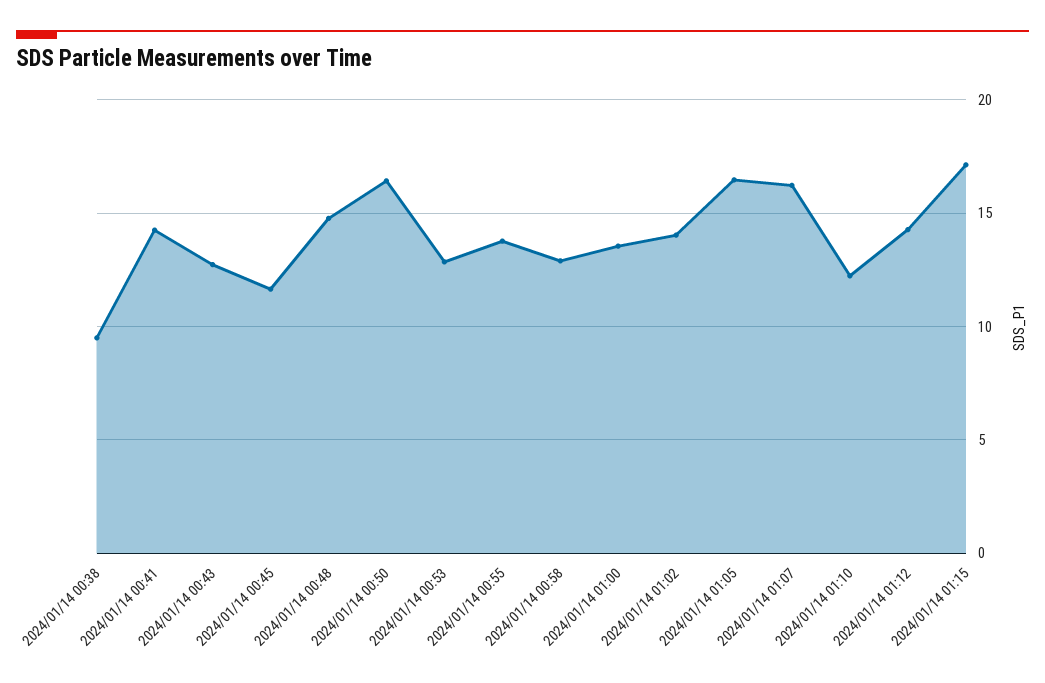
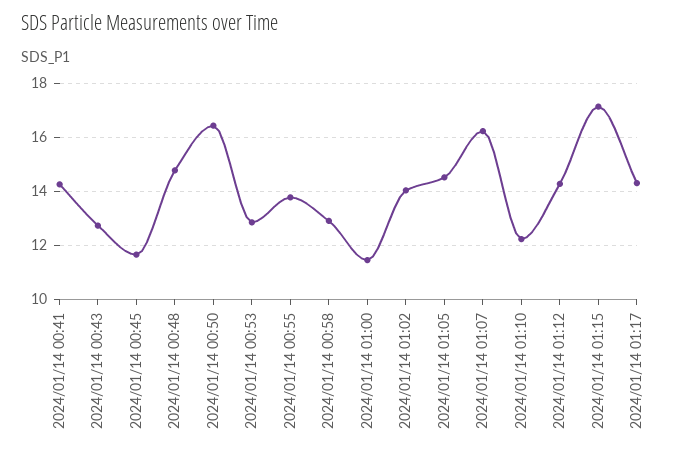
2024/01/14 00:38: 9.5 -> none
2024/01/14 01:00: 13.5 -> 11.5
2024/01/14 01:05: 16.5 -> 14.5
2024/01/14 01:17: none -> 14.25

